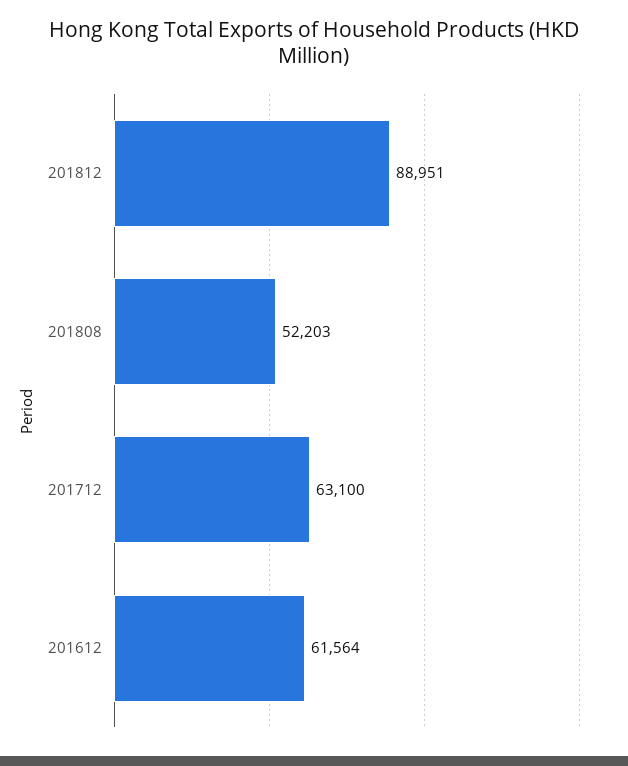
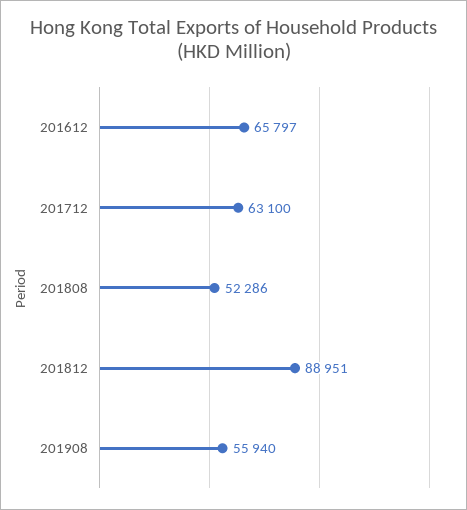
201808: 52203 -> 52286
201612: 61564 -> 65797
201908: none -> 55940

